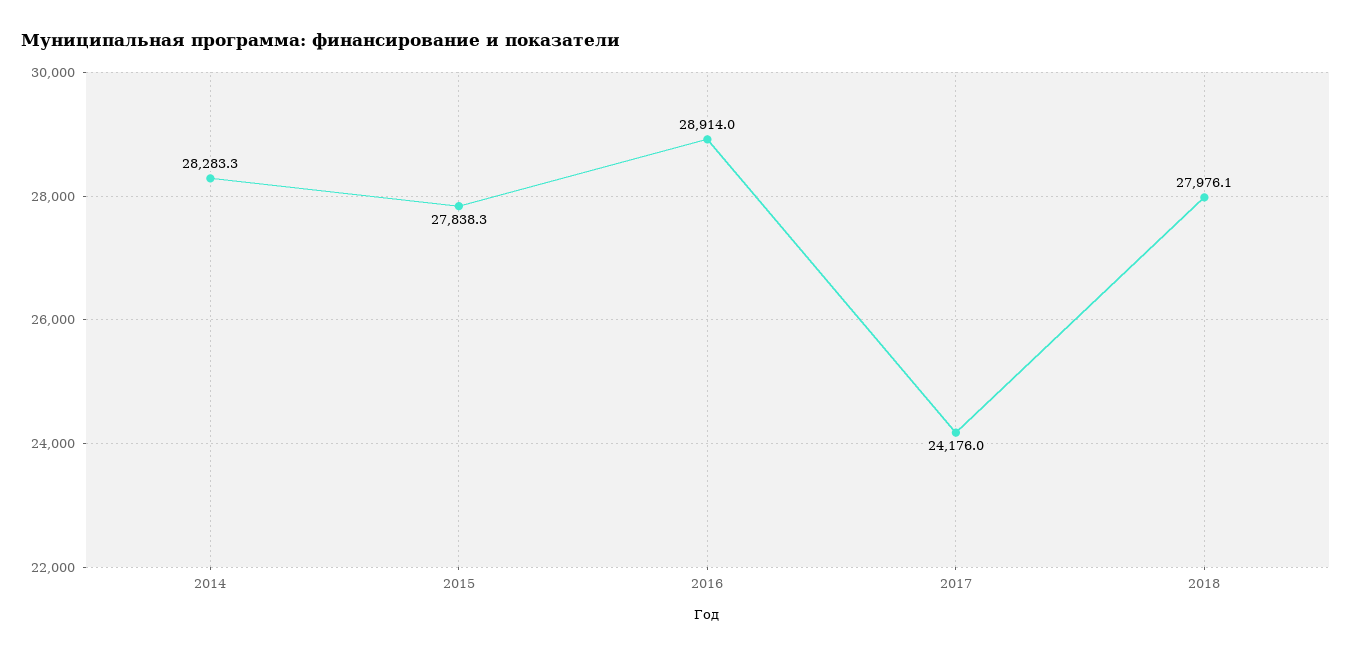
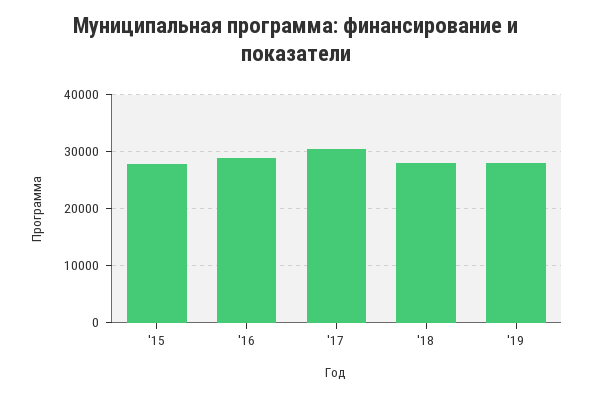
2014: 28283.3 -> none
2017: 24176 -> 30000
'19: none -> 28000

